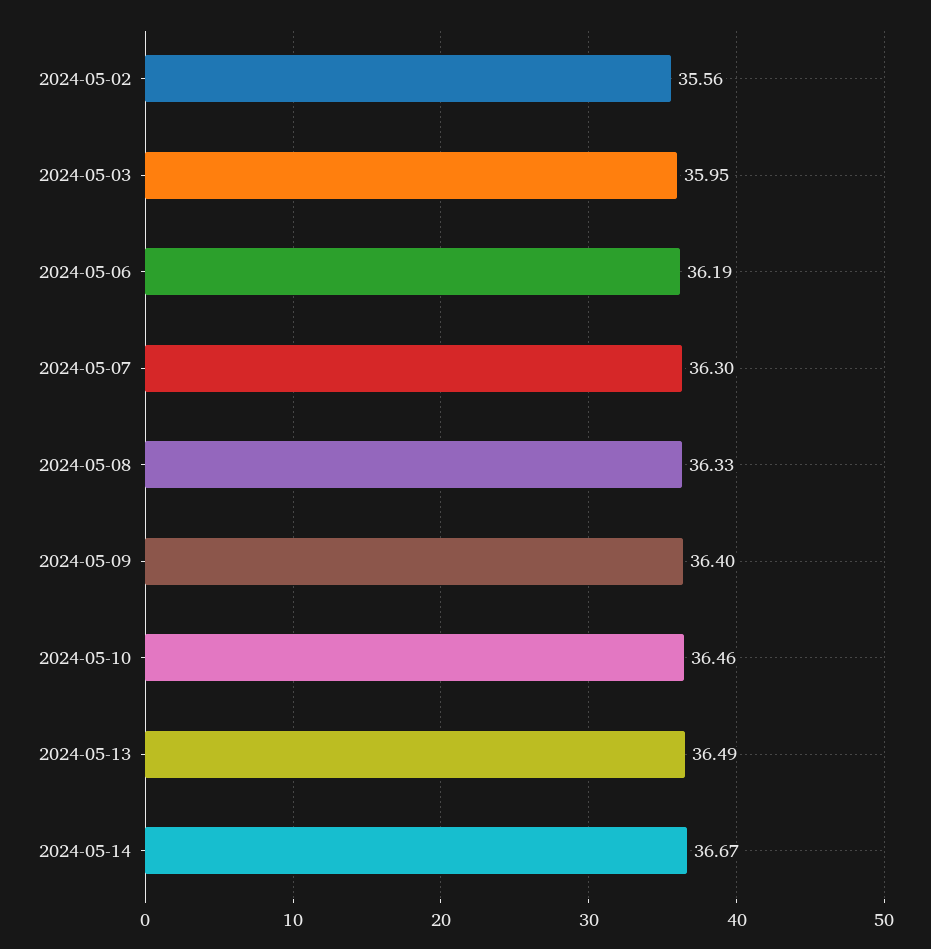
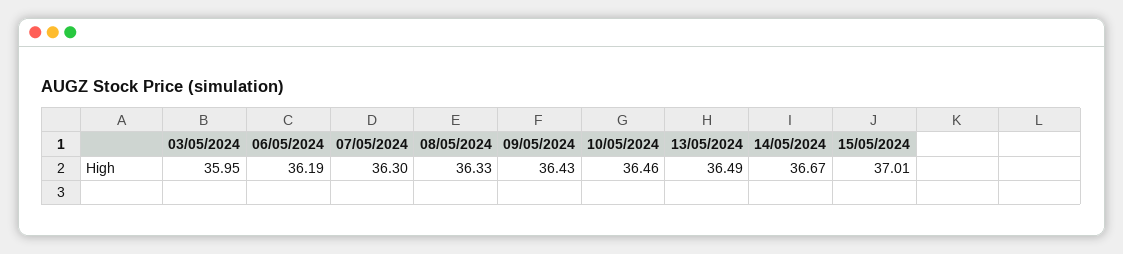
2024-05-02: 35.56 -> none
2024-05-09: 36.4 -> 36.43
15/05/2024: none -> 37.01

